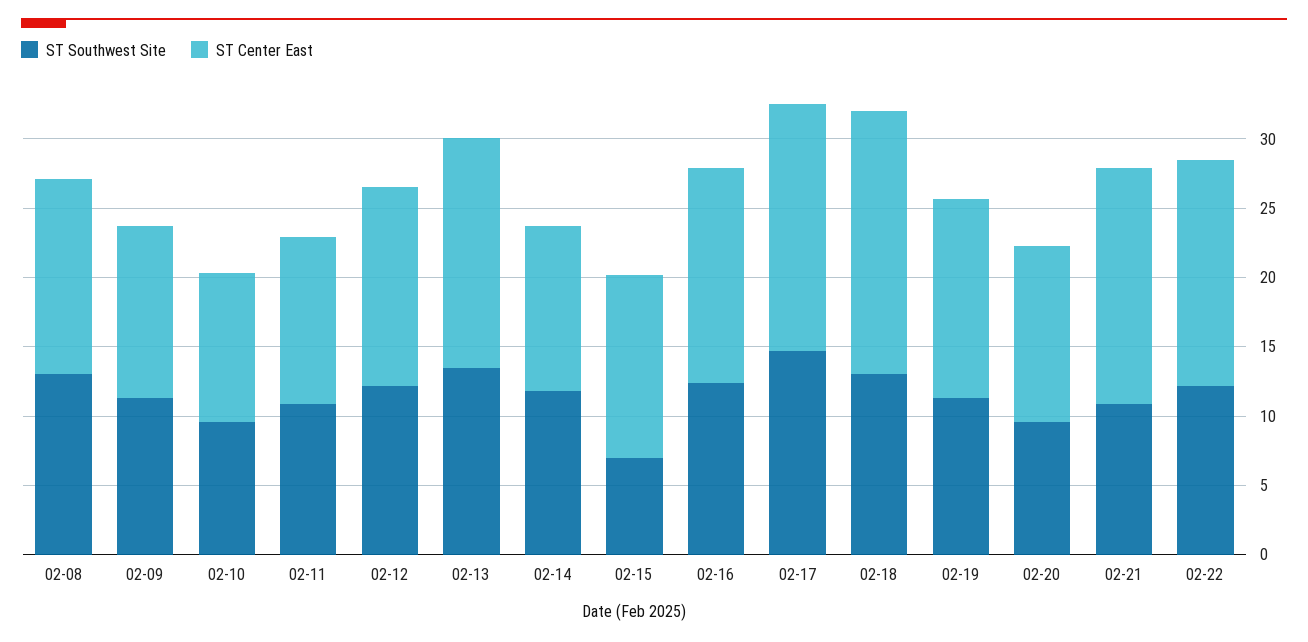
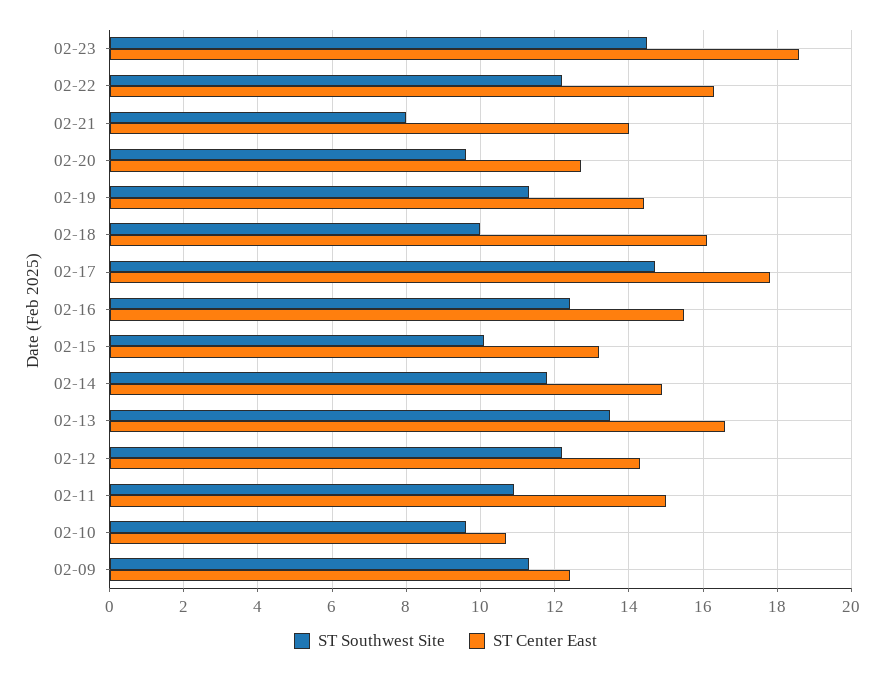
ST Southwest Site, 02-08: 13 -> none
ST Center East, 02-08: 14 -> none
ST Center East, 02-11: 12 -> 15
ST Center East, 02-14: 12 -> 15
ST Southwest Site, 02-15: 7 -> 10
ST Southwest Site, 02-18: 13 -> 10
ST Center East, 02-18: 19 -> 16
ST Southwest Site, 02-21: 11 -> 8
ST Center East, 02-21: 17 -> 14
ST Southwest Site, 02-23: none -> 14.5
ST Center East, 02-23: none -> 18.5

